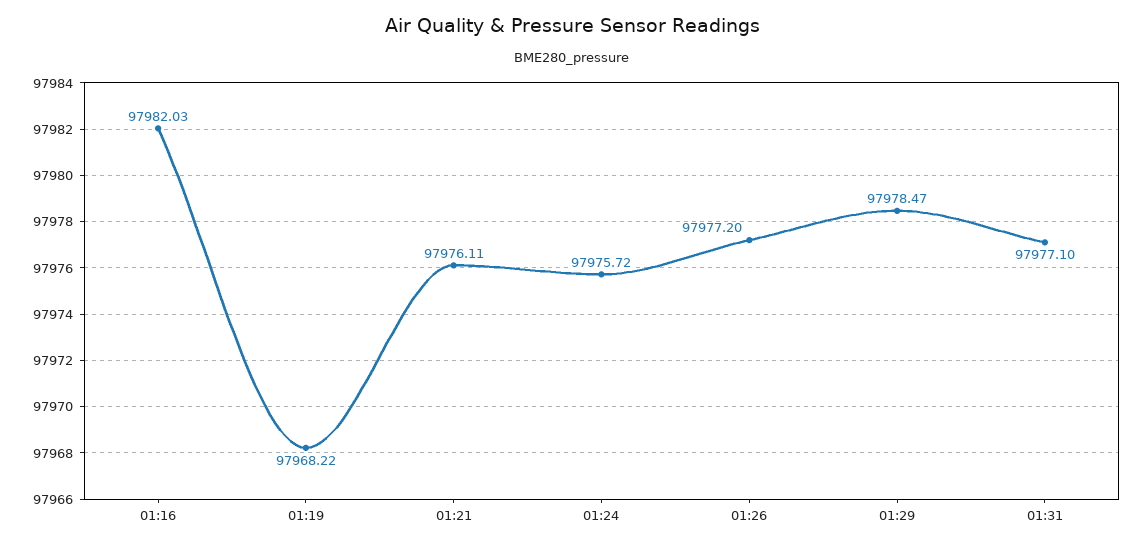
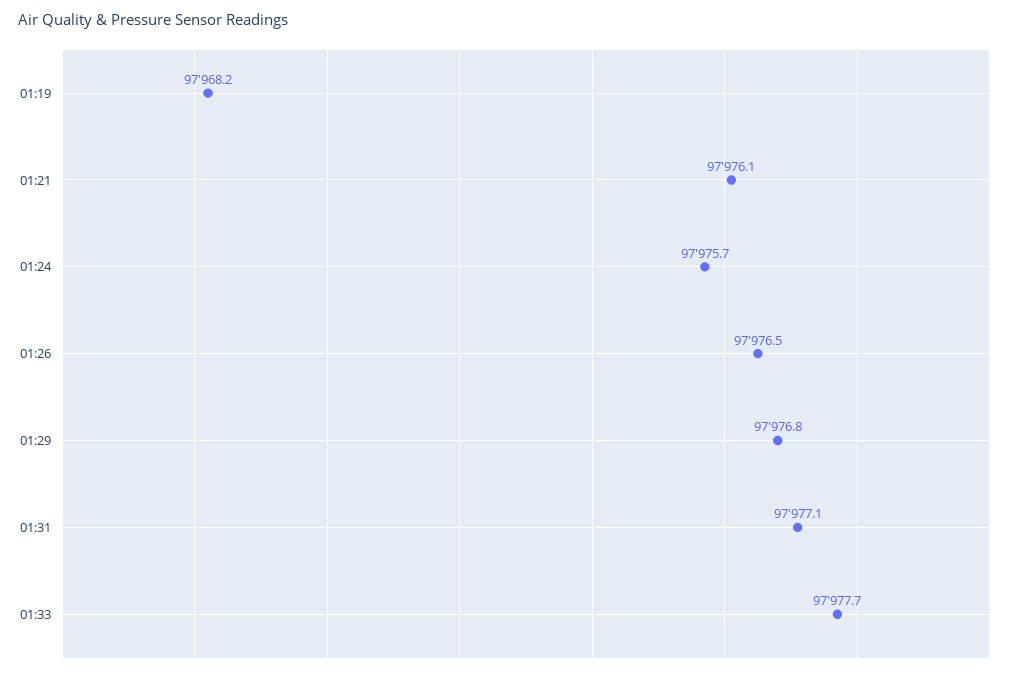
01:16: 97982.03 -> none
01:26: 97977.2 -> 97976.5
01:29: 97978.47 -> 97976.8
01:33: none -> 97977.7

